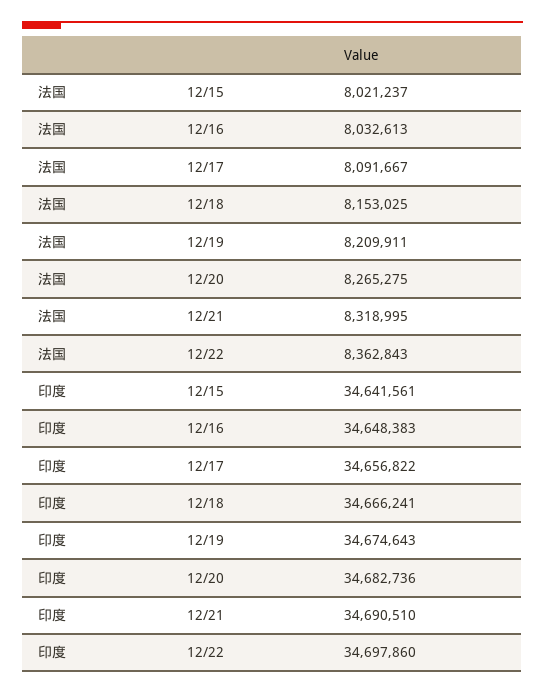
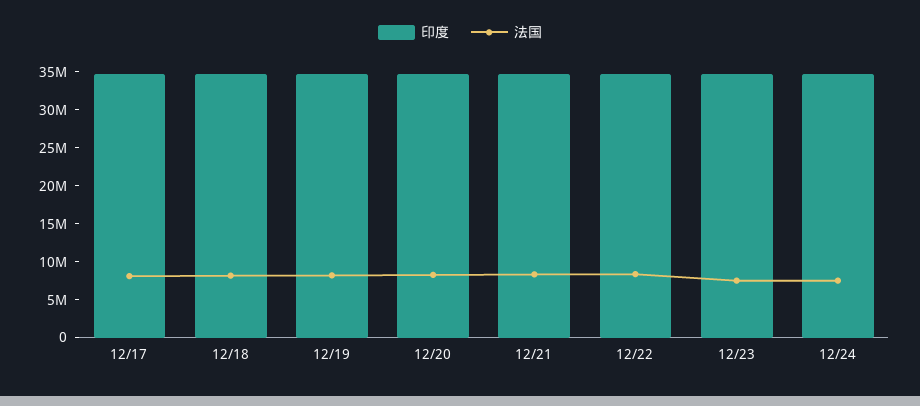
法国, 12/15: 8021237 -> none
法国, 12/16: 8032613 -> none
印度, 12/15: 34641561 -> none
印度, 12/16: 34648383 -> none
印度, 12/23: none -> 35000000
法国, 12/23: none -> 7500000
印度, 12/24: none -> 35000000
法国, 12/24: none -> 7500000

